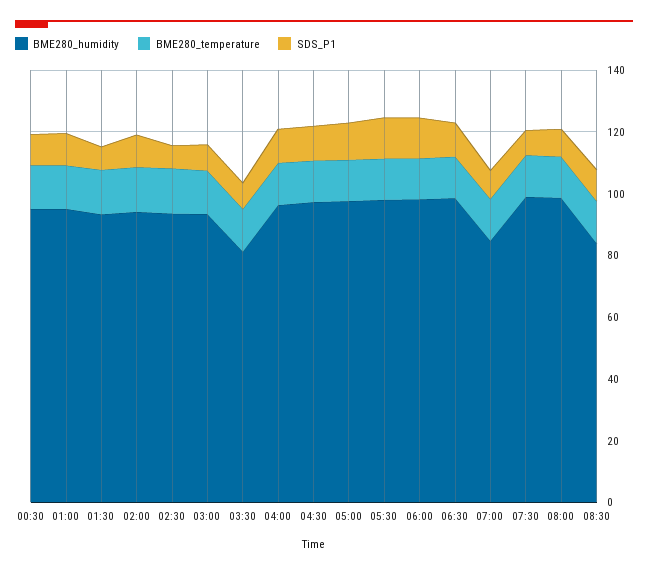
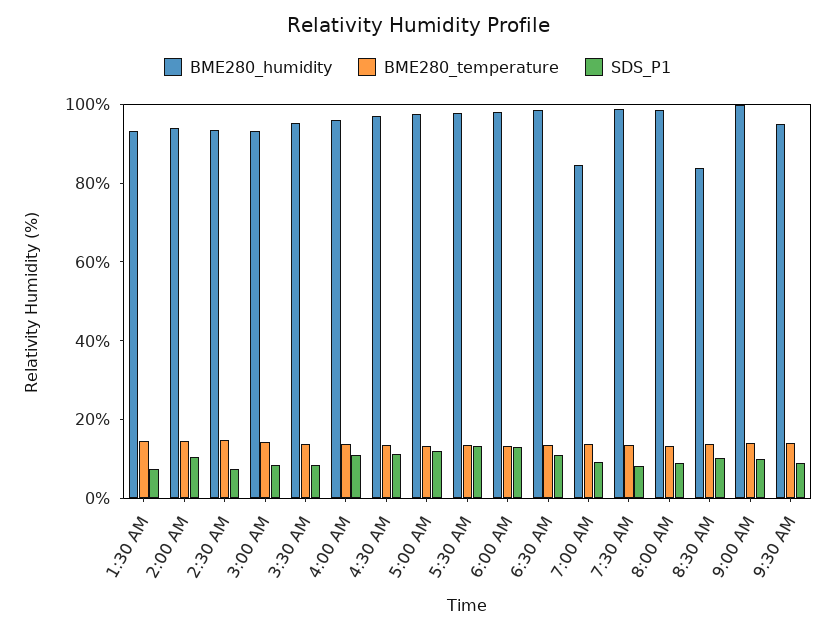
BME280_humidity, 00:30: 95 -> none
BME280_temperature, 00:30: 15 -> none
SDS_P1, 00:30: 10 -> none
BME280_humidity, 01:00: 95 -> none
BME280_temperature, 01:00: 15 -> none
SDS_P1, 01:00: 10 -> none
BME280_humidity, 03:30: 80 -> 95
BME280_humidity, 9:00 AM: none -> 100
BME280_temperature, 9:00 AM: none -> 15
SDS_P1, 9:00 AM: none -> 10
BME280_humidity, 9:30 AM: none -> 95
BME280_temperature, 9:30 AM: none -> 15
SDS_P1, 9:30 AM: none -> 10

